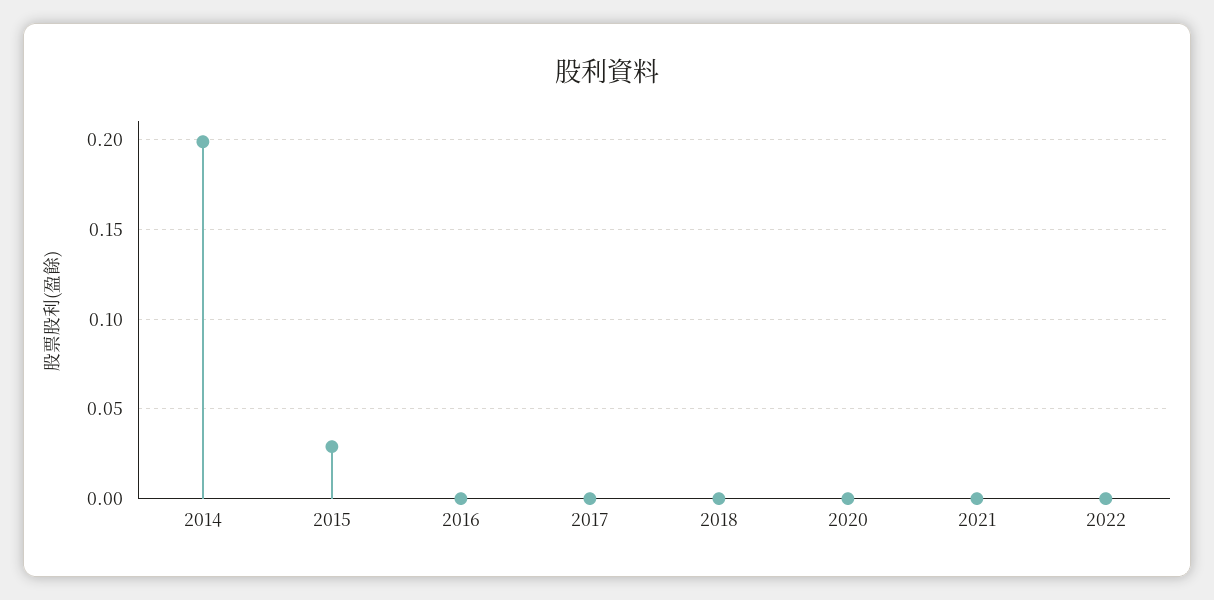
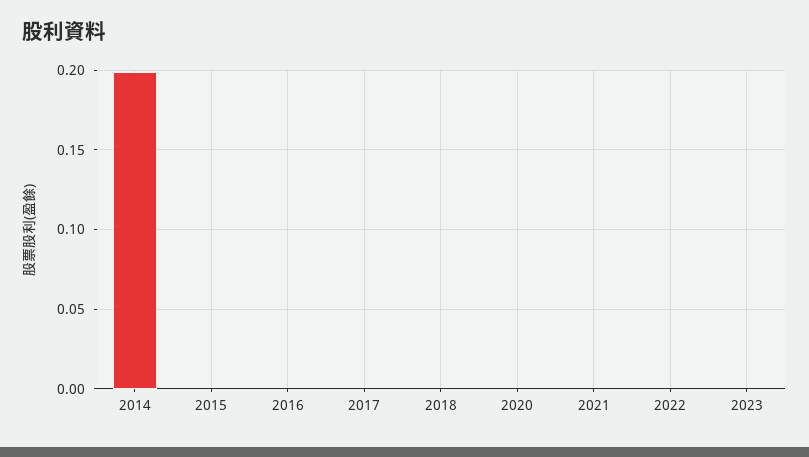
2015: 0.03 -> 0
2023: none -> 0

